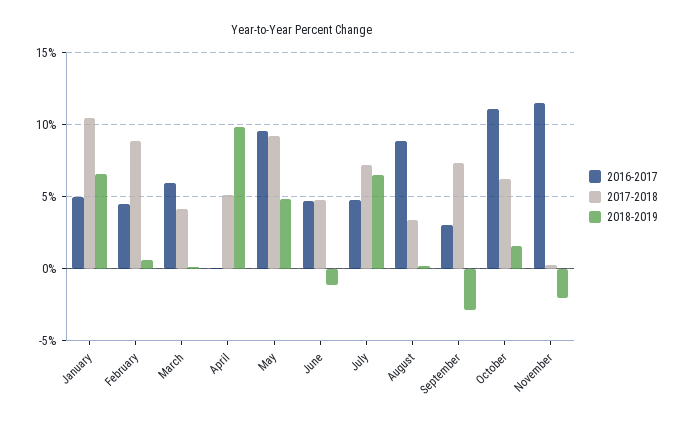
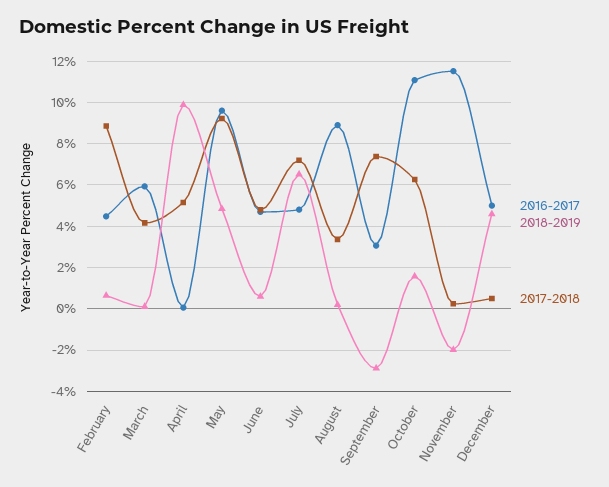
2016-2017, January: 5 -> none
2017-2018, January: 10.5 -> none
2018-2019, January: 6.5 -> none
2018-2019, June: -1 -> 0.5
2016-2017, December: none -> 5
2018-2019, December: none -> 4.5
2017-2018, December: none -> 0.5

